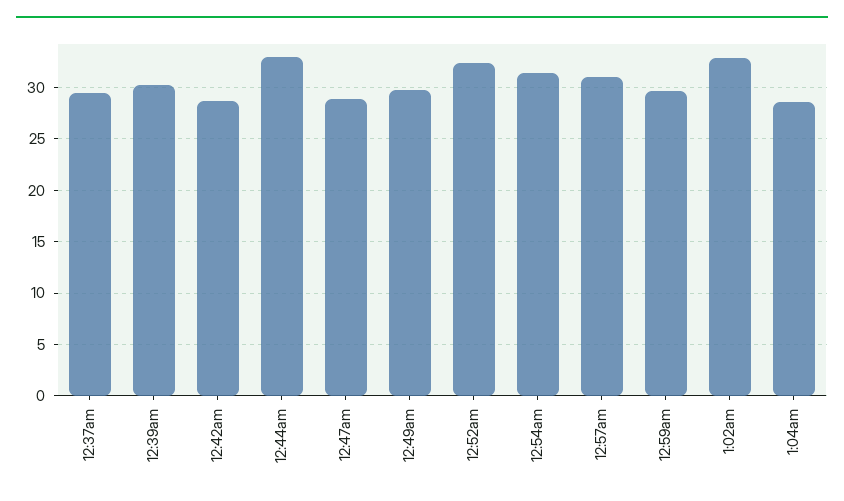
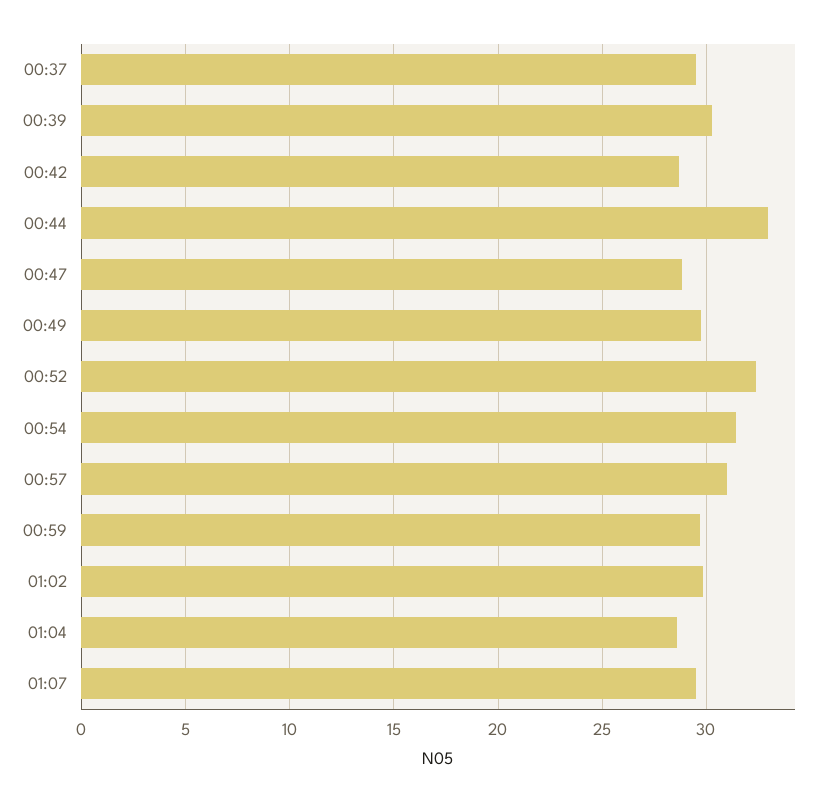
1:02am: 33 -> 30
01:07: none -> 29.5

